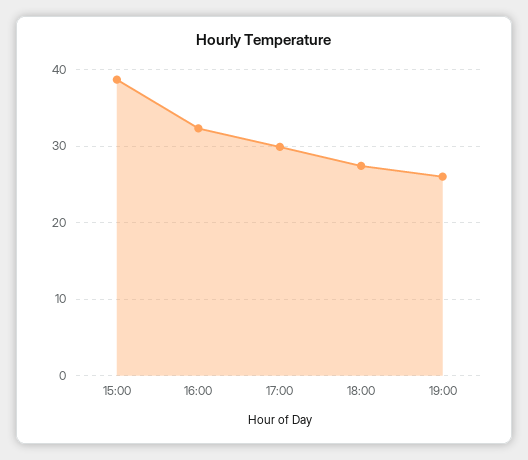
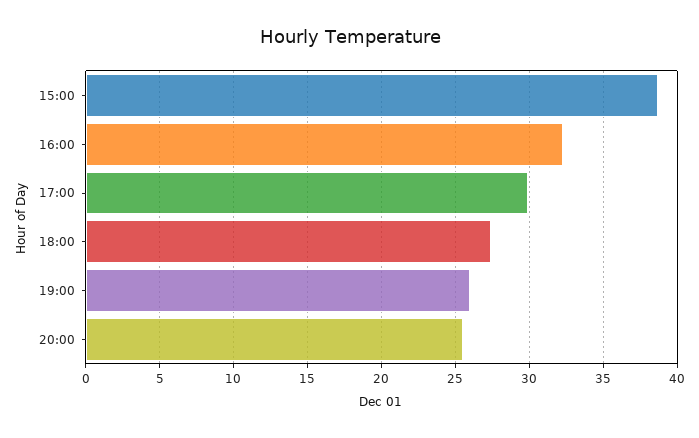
20:00: none -> 25.5

